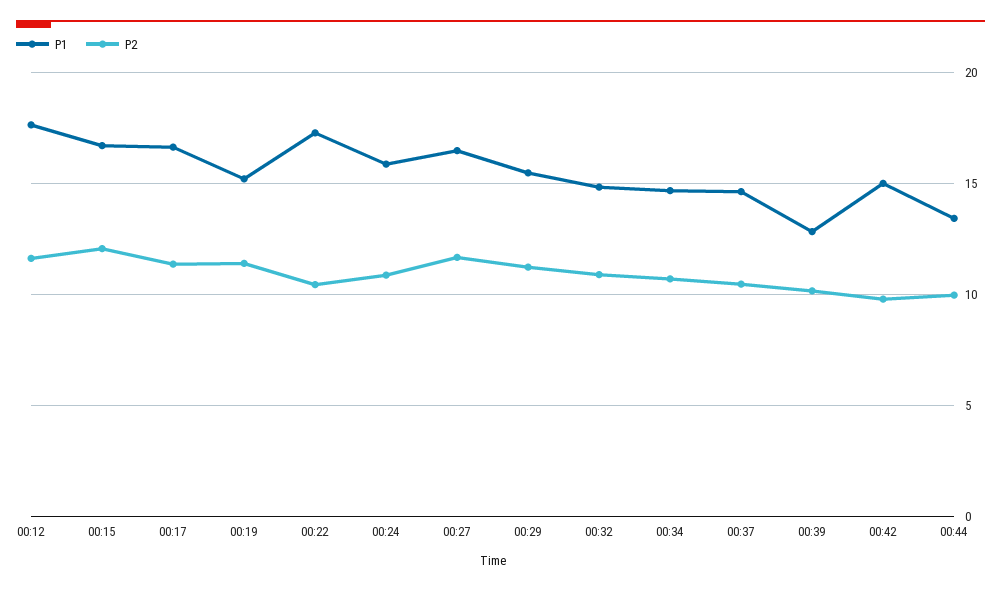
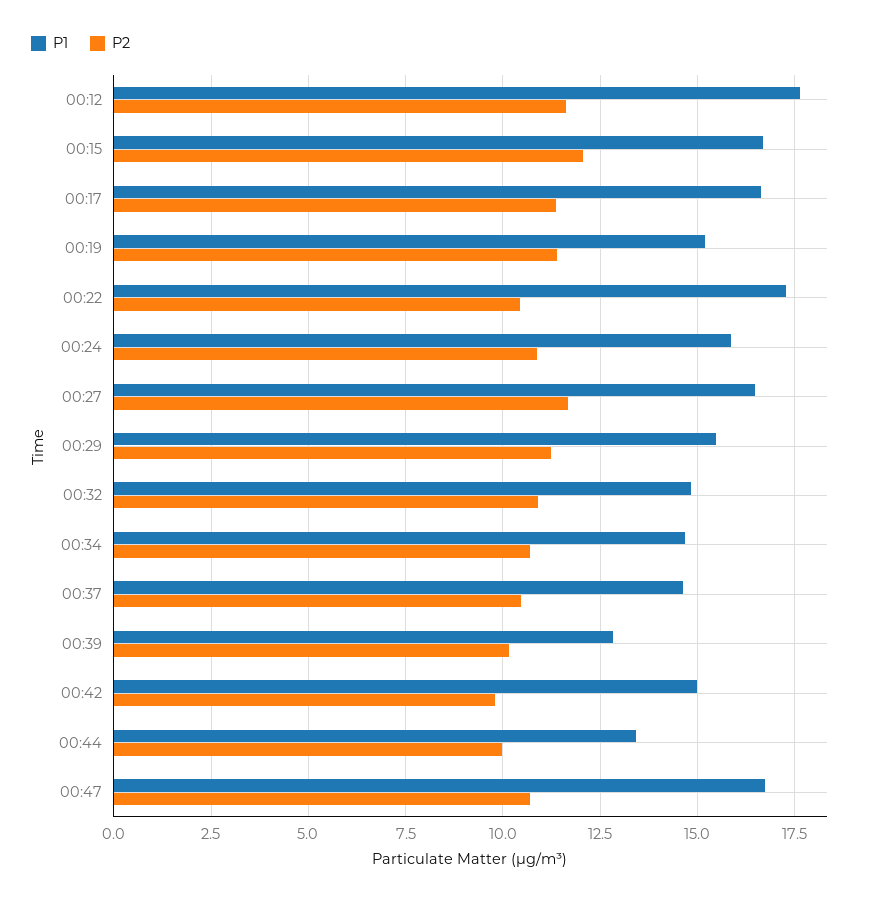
P1, 00:47: none -> 16.75
P2, 00:47: none -> 10.75

